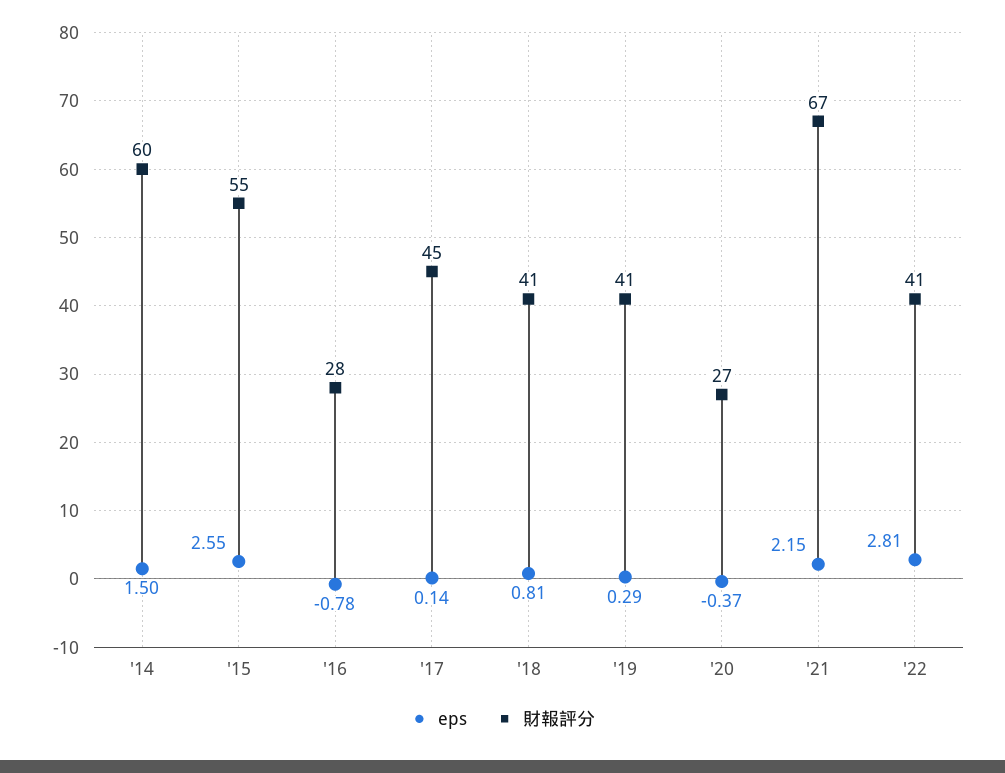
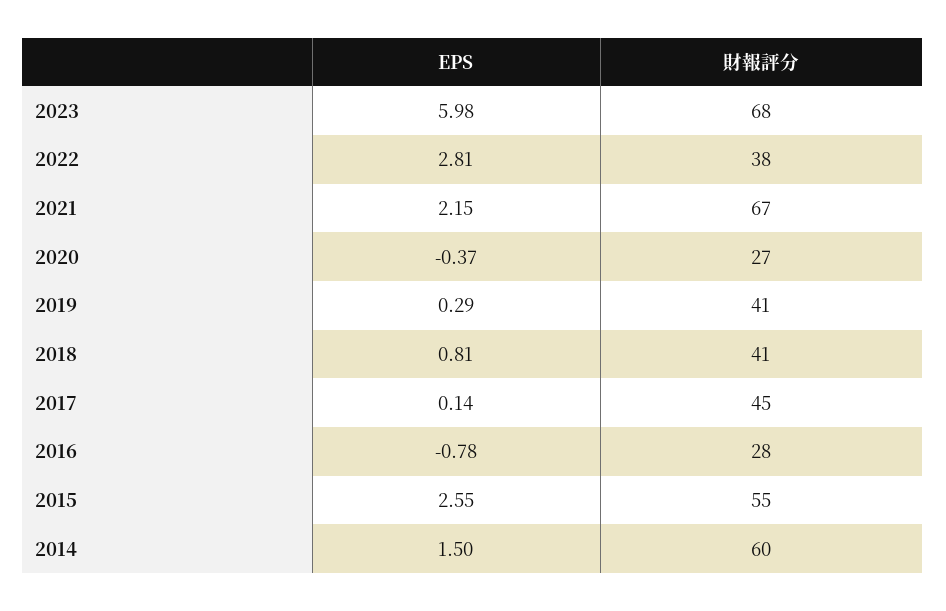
財報評分, '22: 41 -> 38
eps, 2023: none -> 5.98
財報評分, 2023: none -> 68

